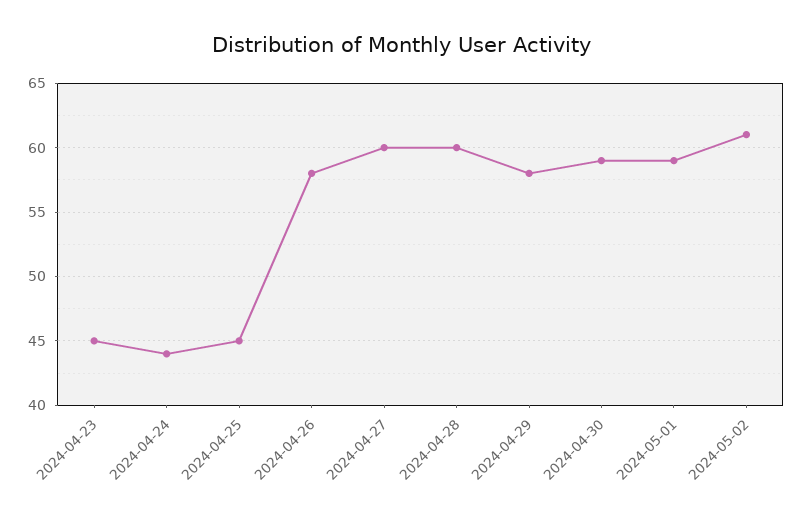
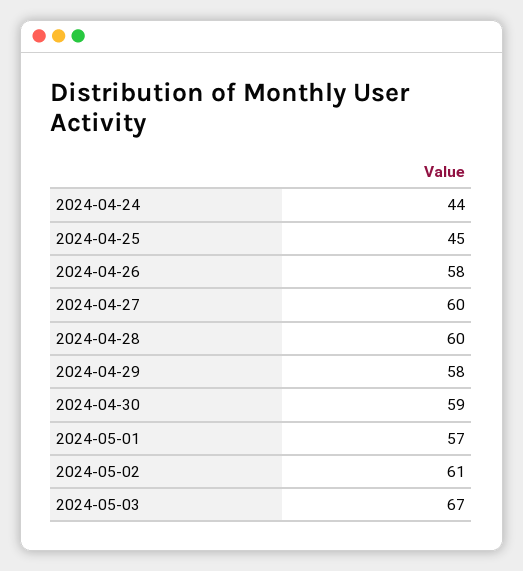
2024-04-23: 45 -> none
2024-05-01: 59 -> 57
2024-05-03: none -> 67

